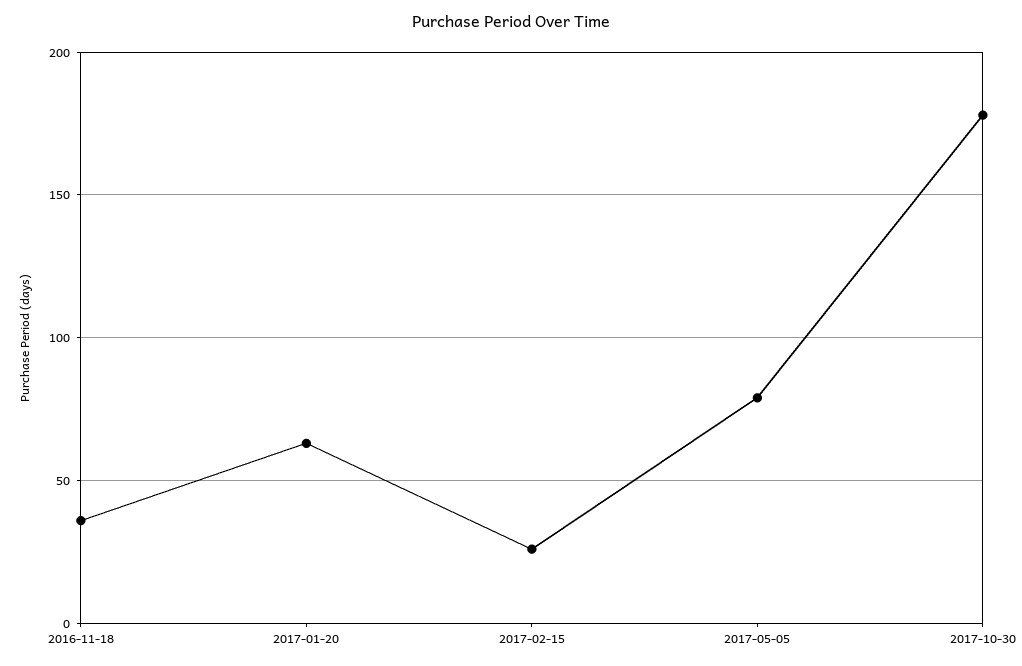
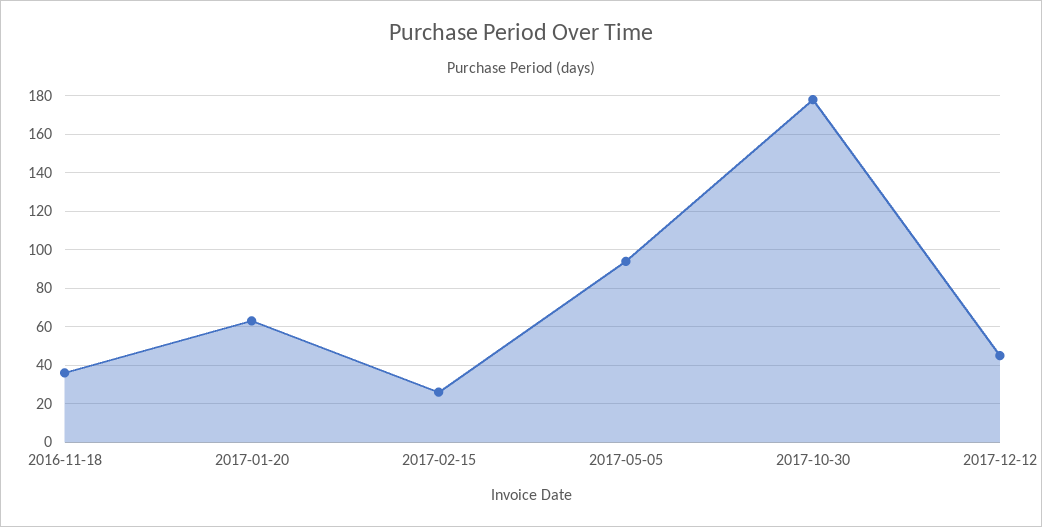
2017-05-05: 80 -> 95
2017-12-12: none -> 45

